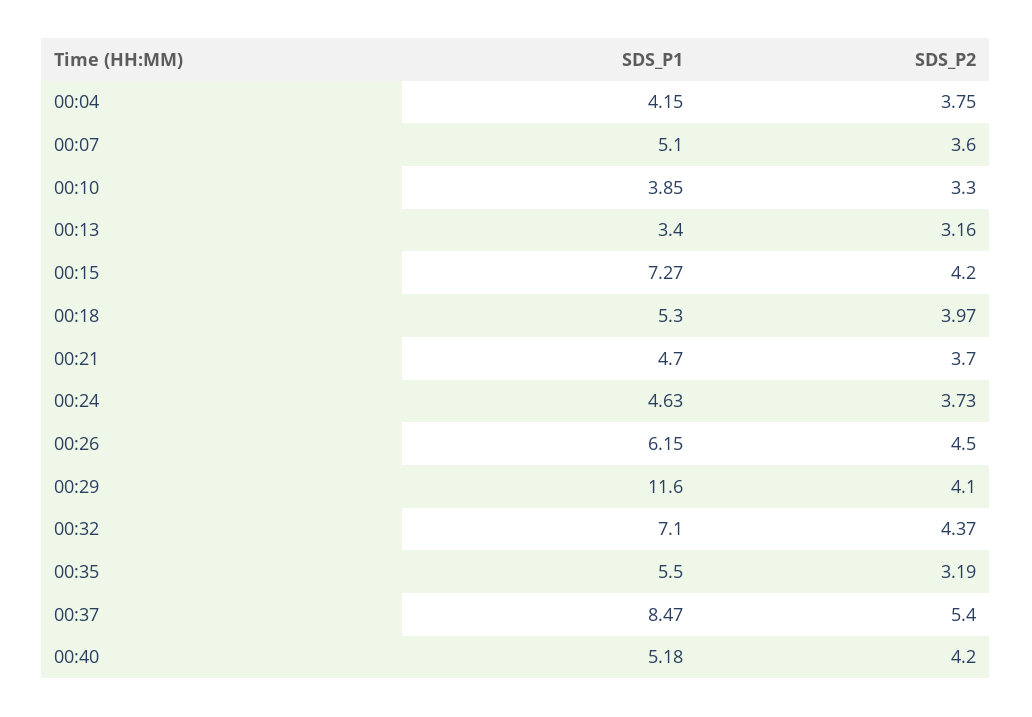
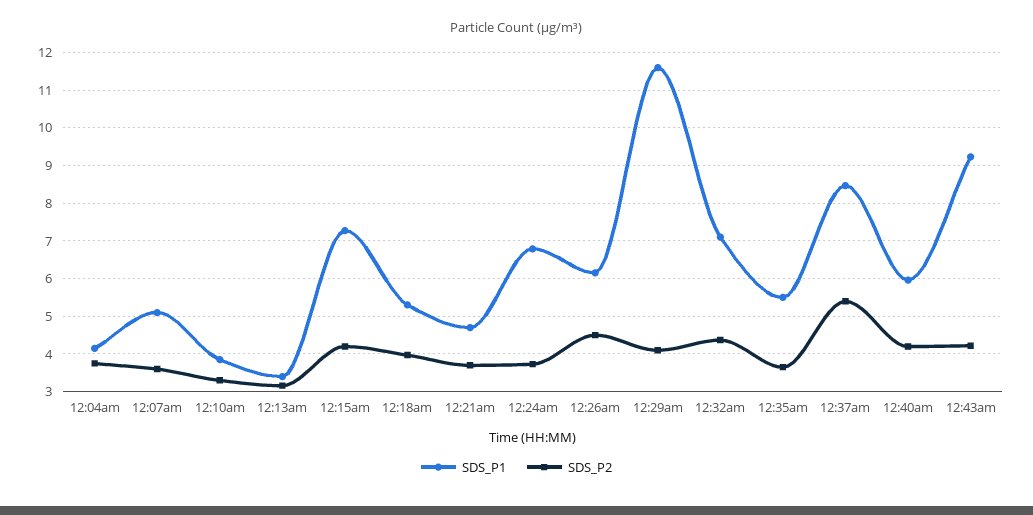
SDS_P1, 00:24: 4.63 -> 6.8
SDS_P2, 00:35: 3.19 -> 3.6
SDS_P1, 00:40: 5.18 -> 6
SDS_P1, 12:43am: none -> 9.2
SDS_P2, 12:43am: none -> 4.2

